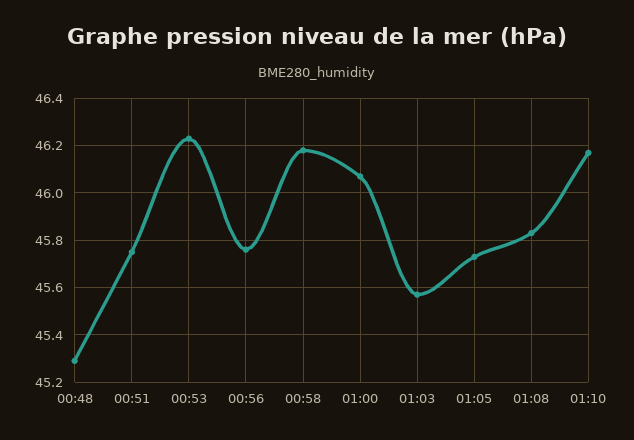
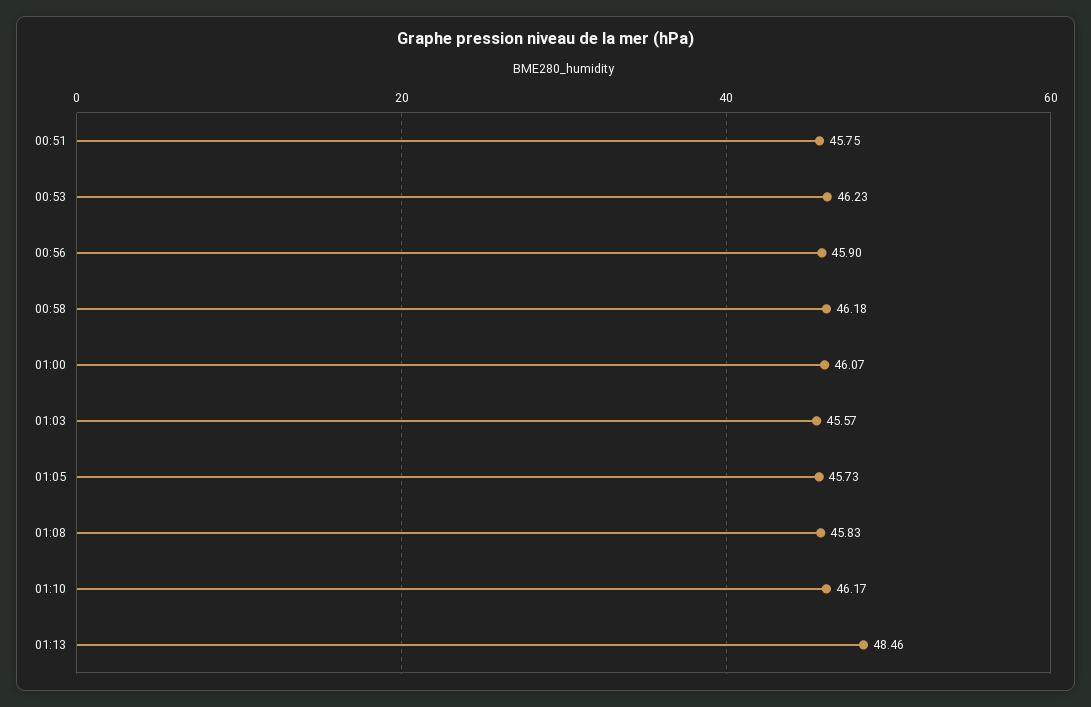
00:48: 45.3 -> none
00:56: 45.75 -> 45.9
01:13: none -> 48.46

